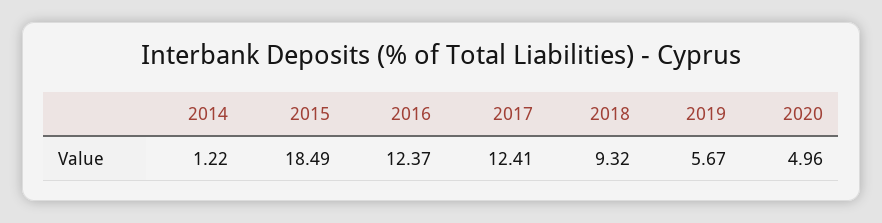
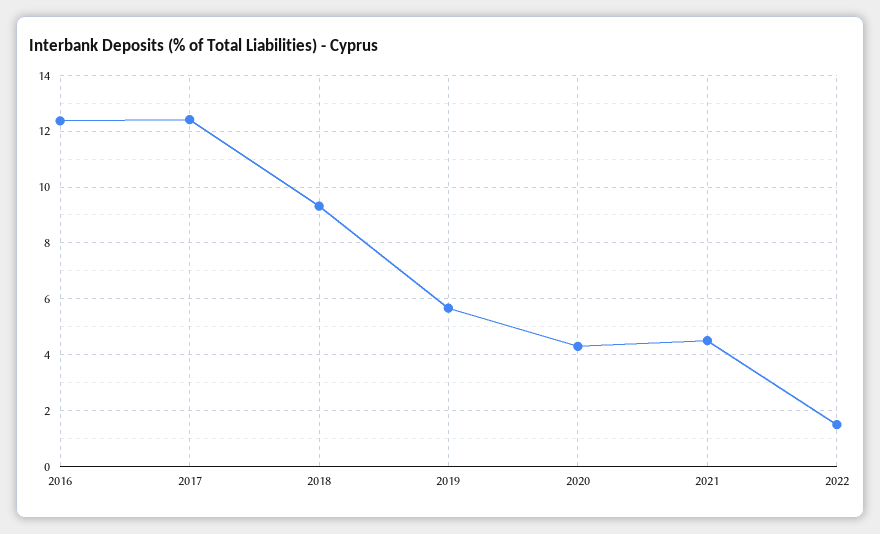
2014: 1.22 -> none
2015: 18.49 -> none
2020: 4.96 -> 4.25
2021: none -> 4.5
2022: none -> 1.5

